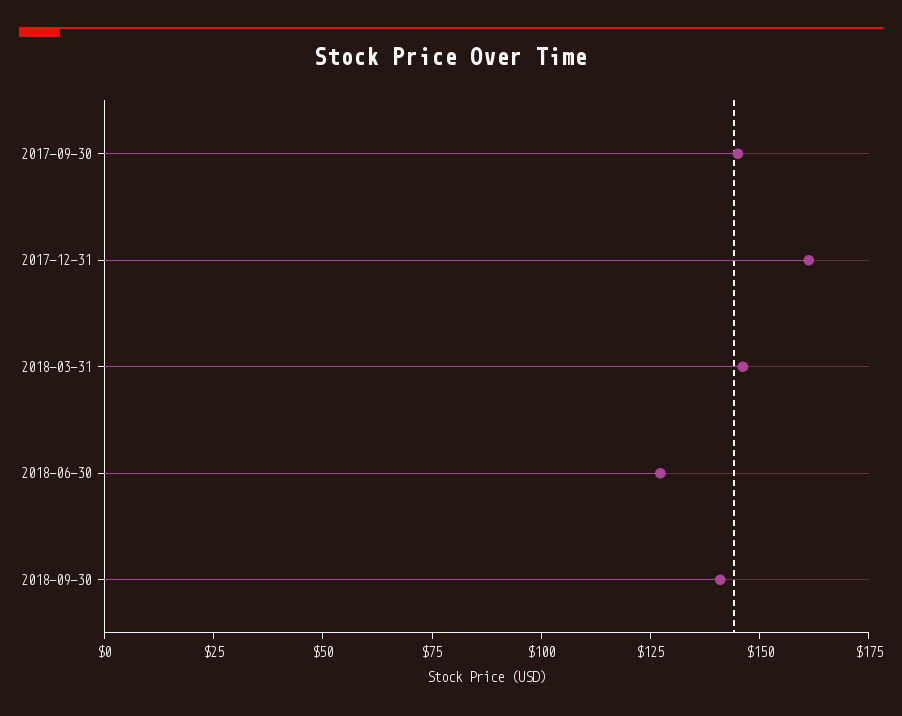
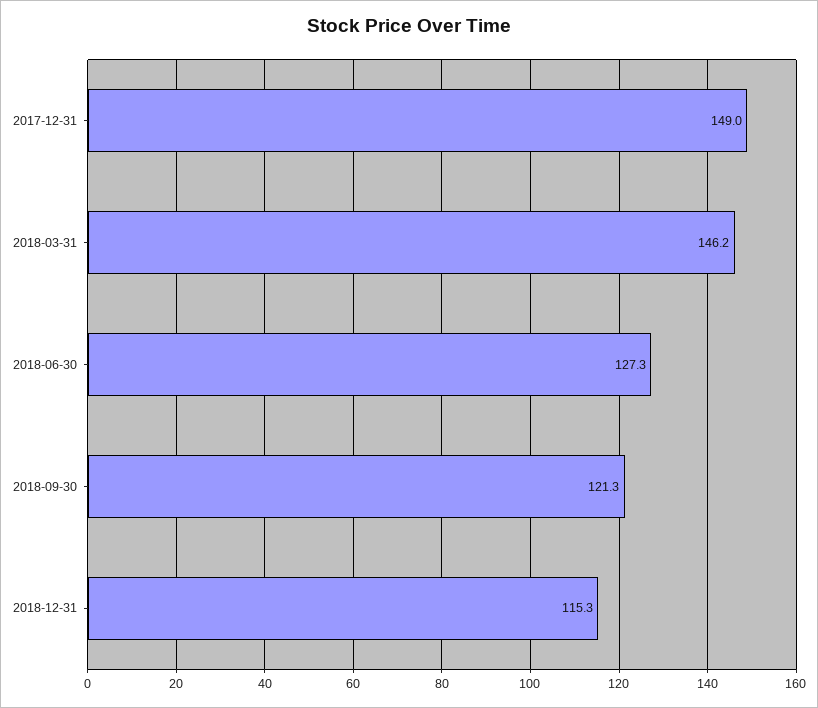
2017-09-30: 145 -> none
2017-12-31: 160 -> 149
2018-09-30: 140 -> 121.3
2018-12-31: none -> 115.3

